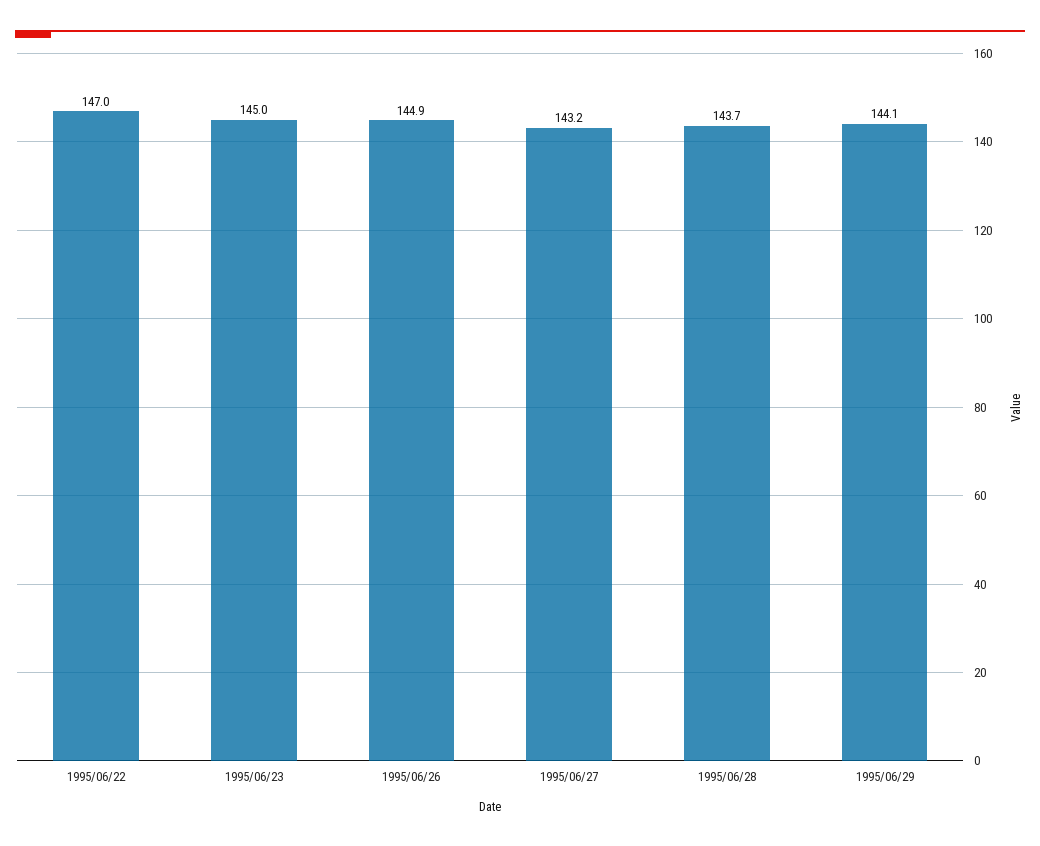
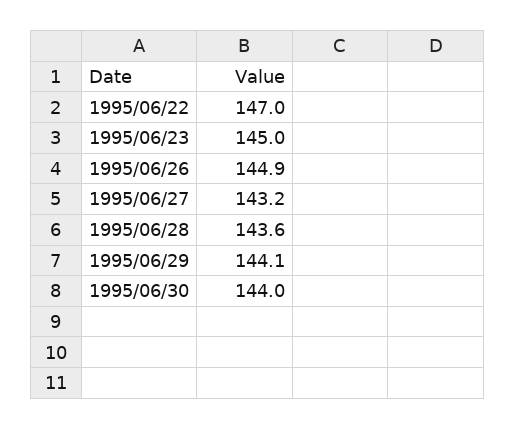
1995/06/28: 143.7 -> 143.6
1995/06/30: none -> 144

